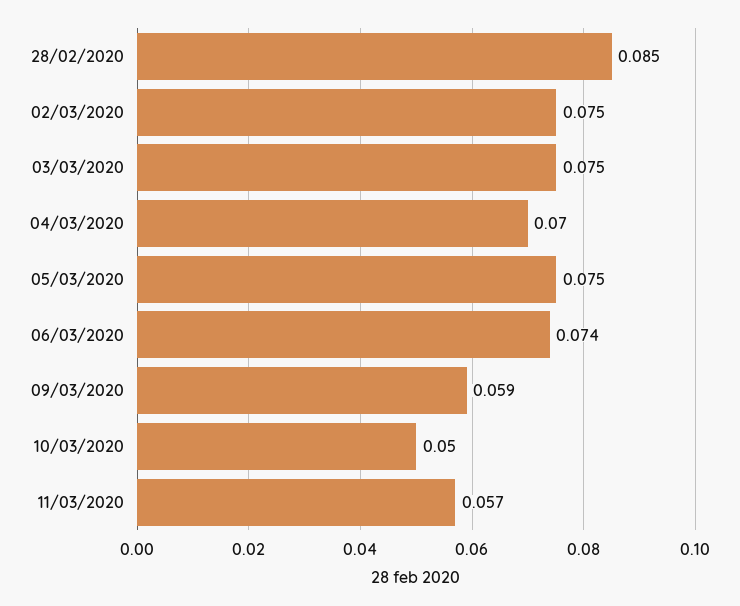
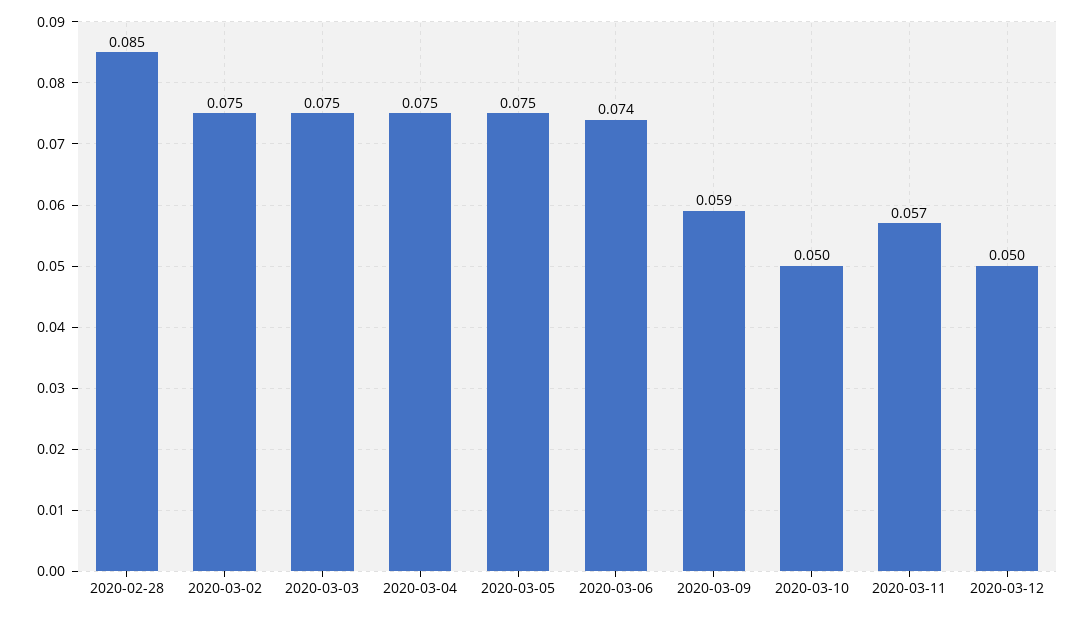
04/03/2020: 0.07 -> 0.075
2020-03-12: none -> 0.05

